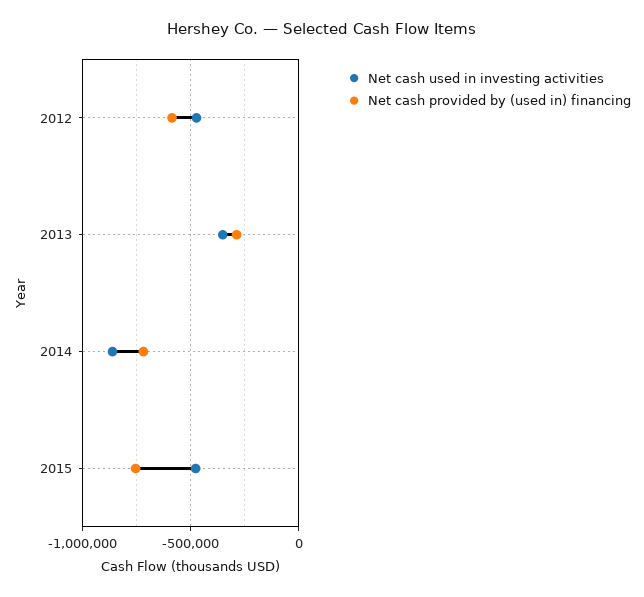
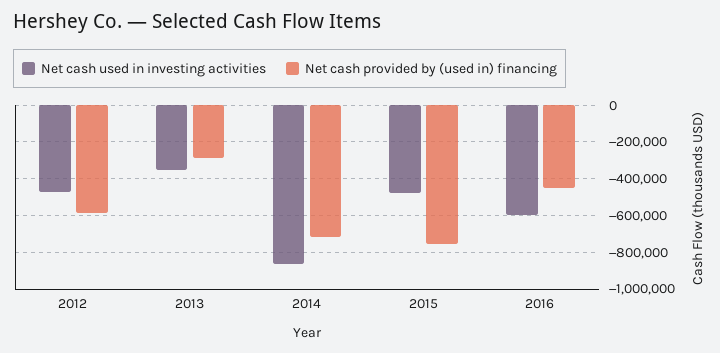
Net cash used in investing activities, 2016: none -> -600000
Net cash provided by (used in) financing, 2016: none -> -450000

